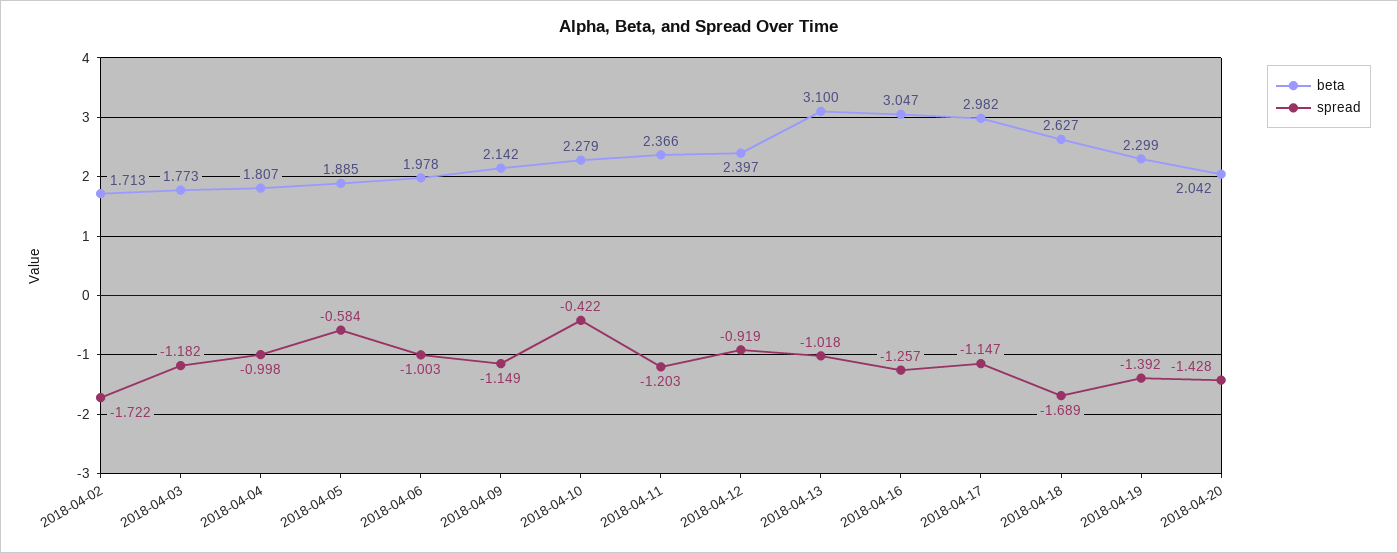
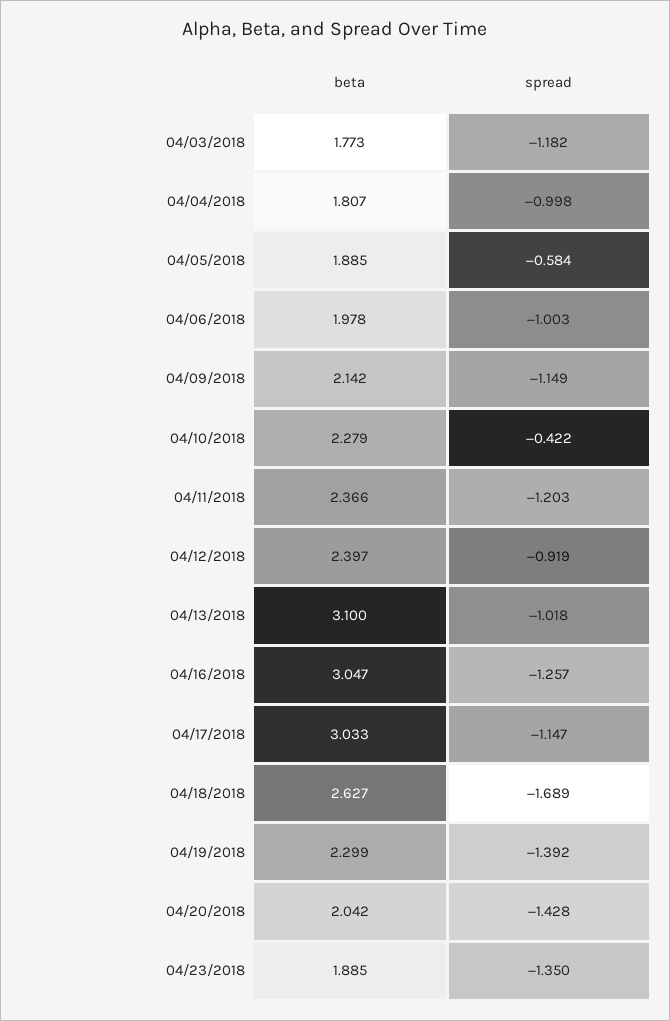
beta, 2018-04-02: 1.713 -> none
spread, 2018-04-02: -1.722 -> none
beta, 2018-04-17: 2.982 -> 3.033
beta, 04/23/2018: none -> 1.885
spread, 04/23/2018: none -> -1.35

